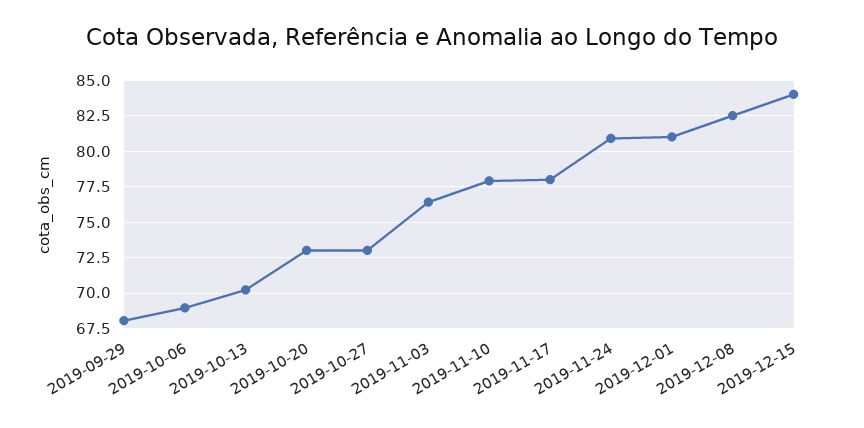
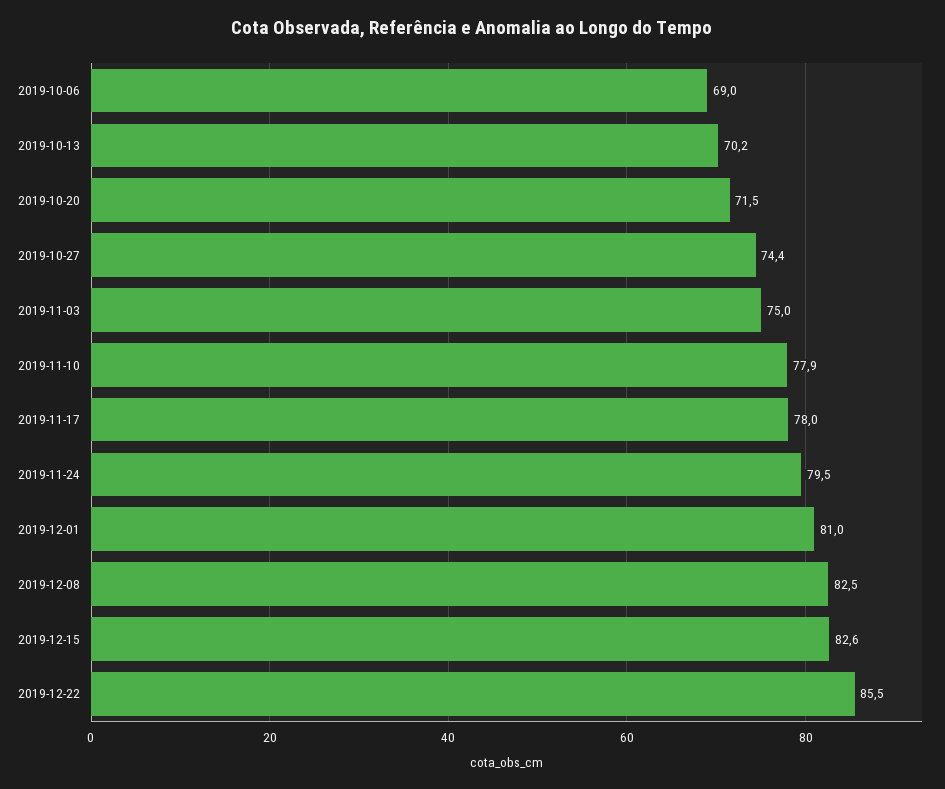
2019-09-29: 68 -> none
2019-10-20: 73 -> 71.5
2019-10-27: 73 -> 74.4
2019-11-03: 76.5 -> 75
2019-11-24: 81 -> 79.5
2019-12-15: 84 -> 82.6
2019-12-22: none -> 85.5

